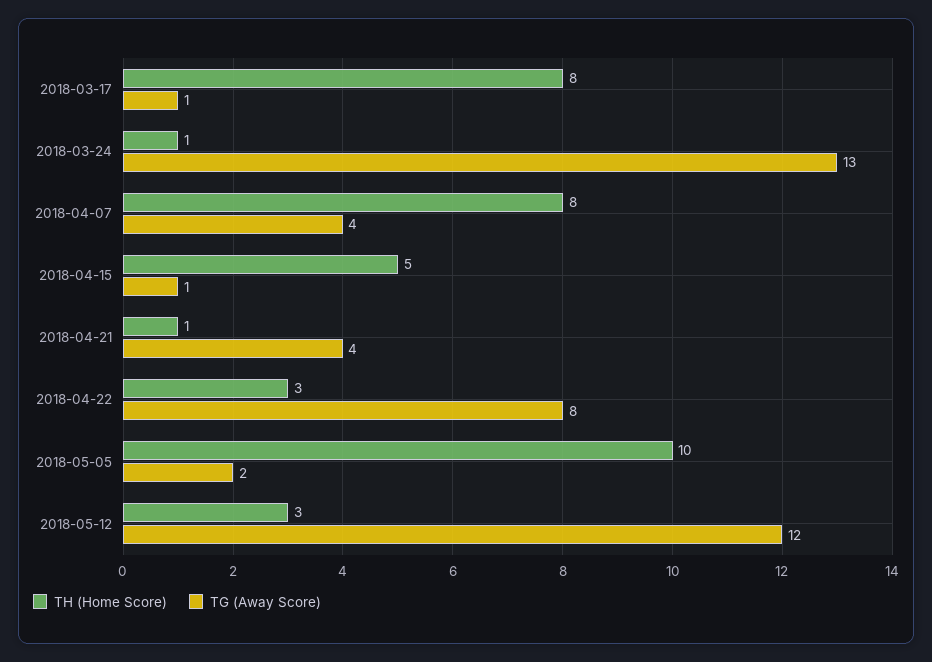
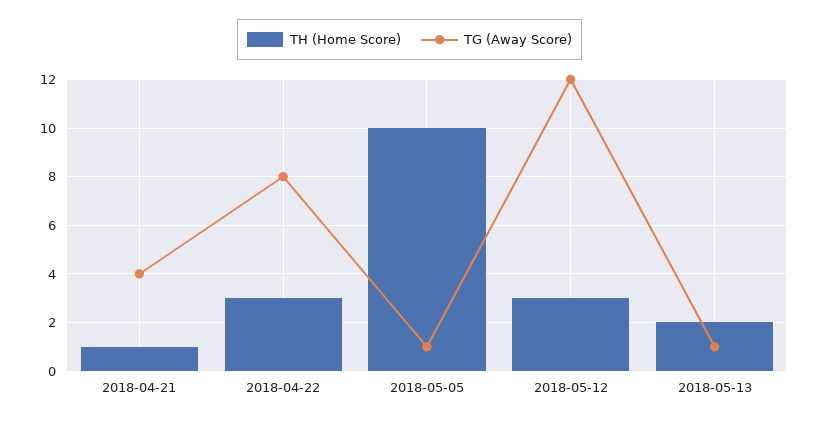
TH (Home Score), 2018-03-17: 8 -> none
TG (Away Score), 2018-03-17: 1 -> none
TH (Home Score), 2018-03-24: 1 -> none
TG (Away Score), 2018-03-24: 13 -> none
TH (Home Score), 2018-04-07: 8 -> none
TG (Away Score), 2018-04-07: 4 -> none
TH (Home Score), 2018-04-15: 5 -> none
TG (Away Score), 2018-04-15: 1 -> none
TG (Away Score), 2018-05-05: 2 -> 1
TH (Home Score), 2018-05-13: none -> 2
TG (Away Score), 2018-05-13: none -> 1

